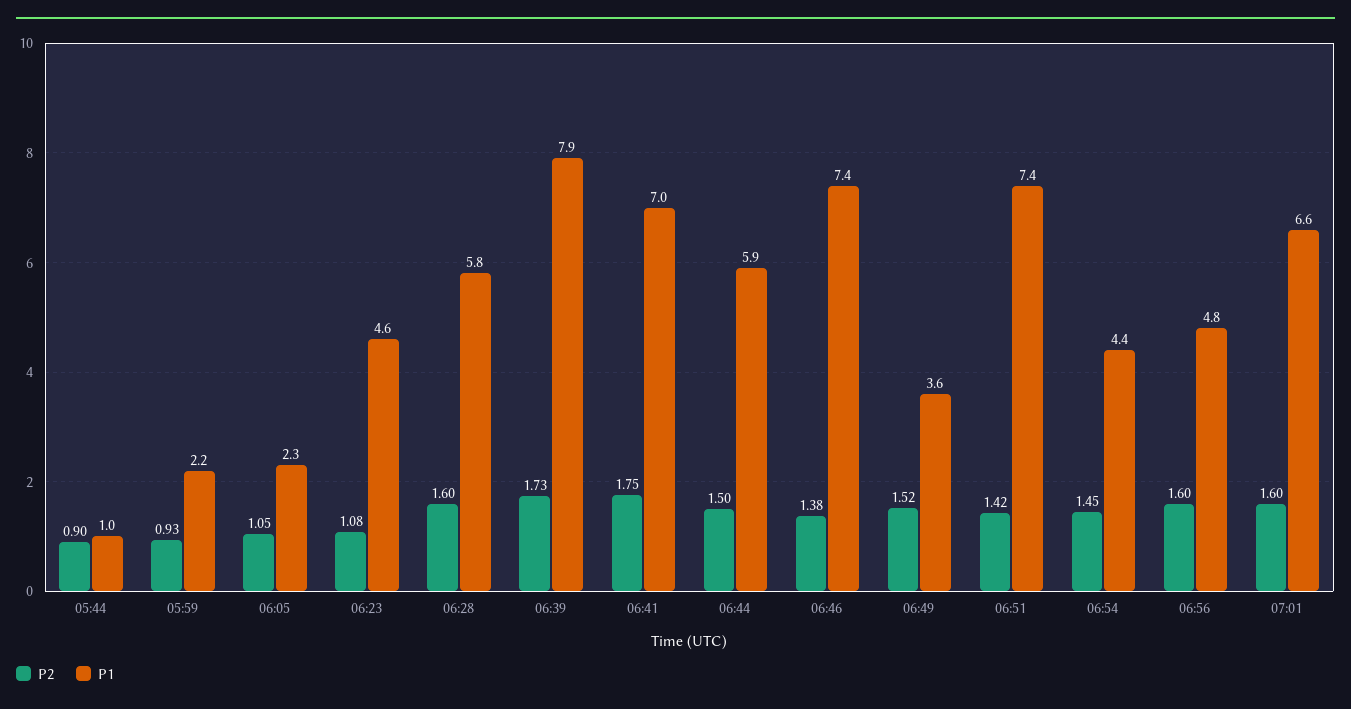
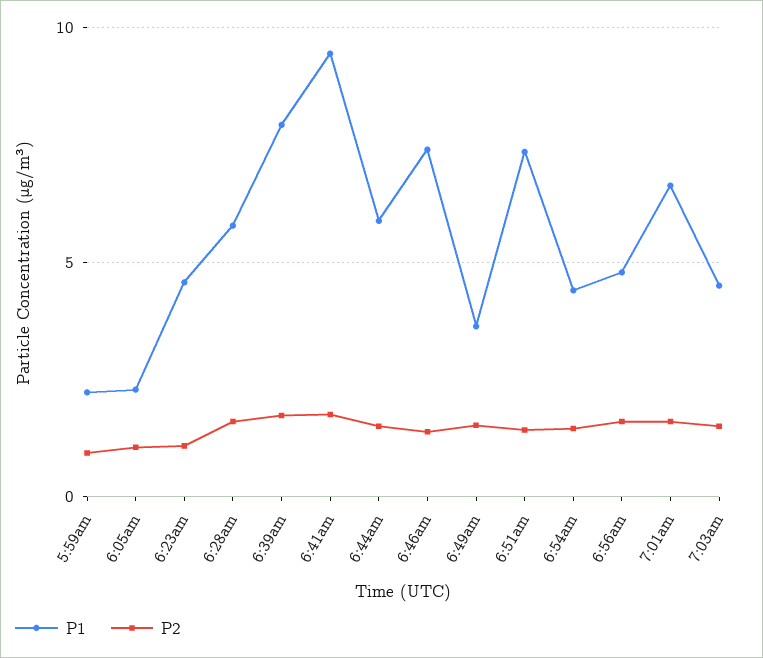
P2, 05:44: 0.9 -> none
P1, 05:44: 1 -> none
P1, 06:41: 7 -> 9.5
P1, 7:03am: none -> 4.5
P2, 7:03am: none -> 1.5

